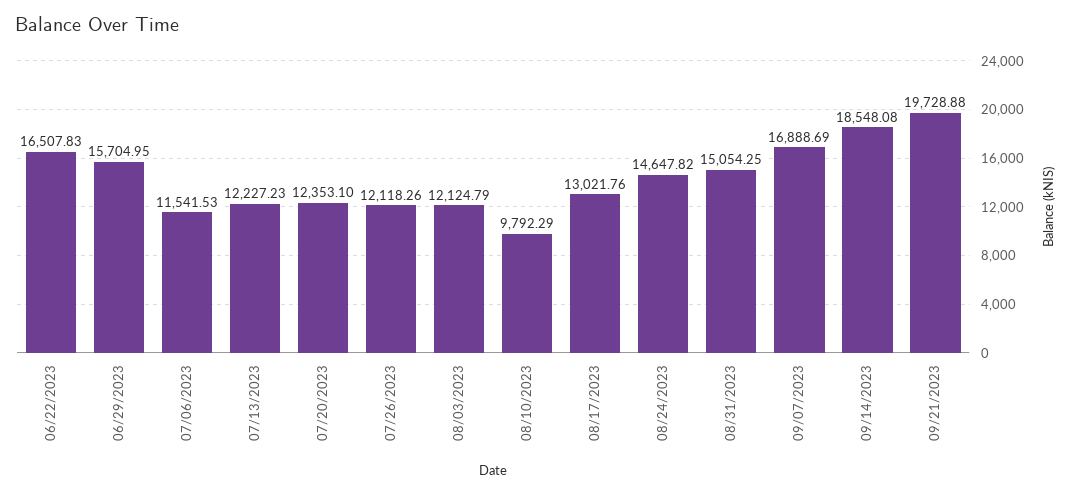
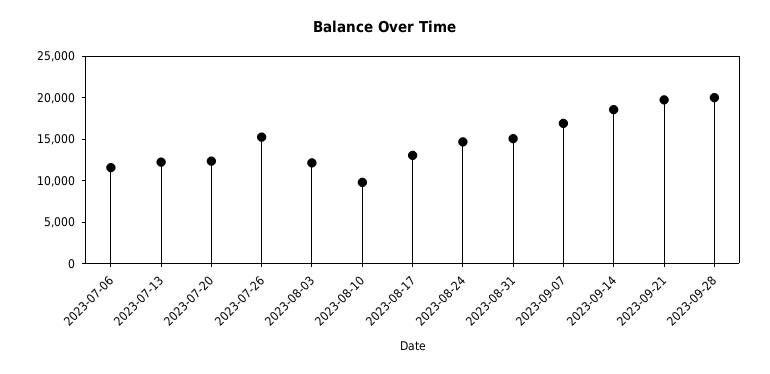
06/22/2023: 16507.83 -> none
06/29/2023: 15704.95 -> none
07/26/2023: 12118.26 -> 15000
2023-09-28: none -> 20000

